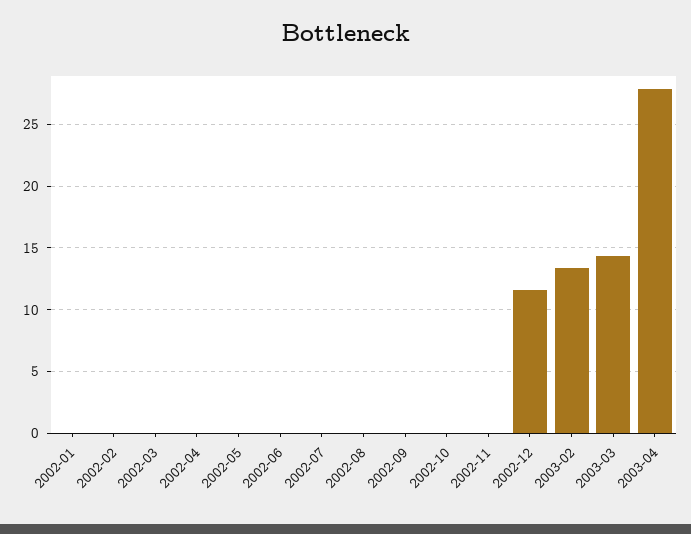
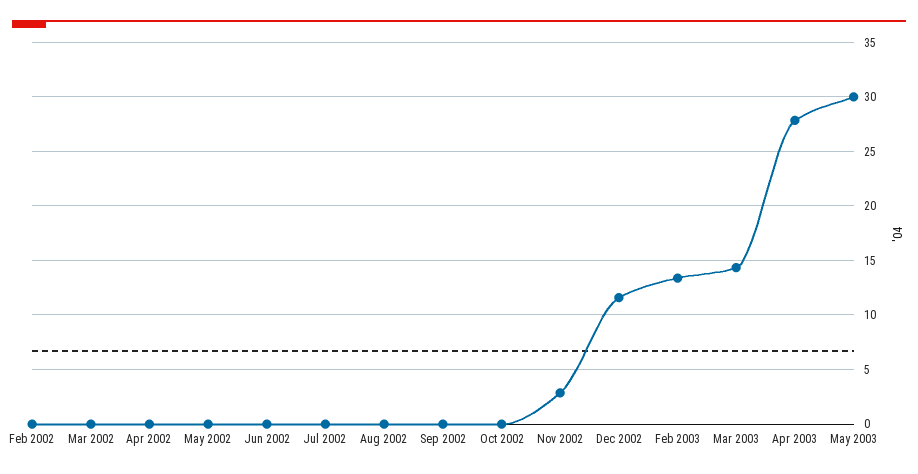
2002-01: 0 -> none
2002-11: 0 -> 3
May 2003: none -> 30

